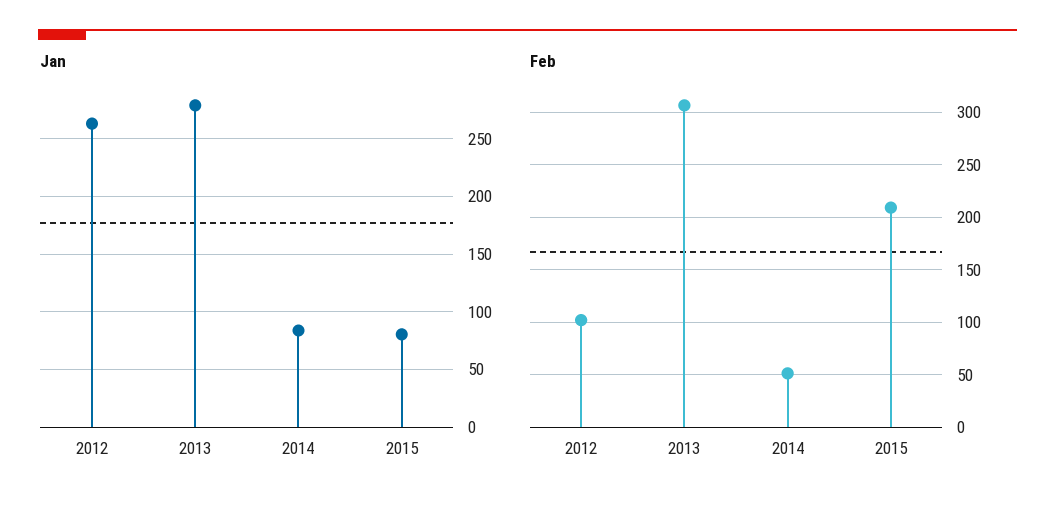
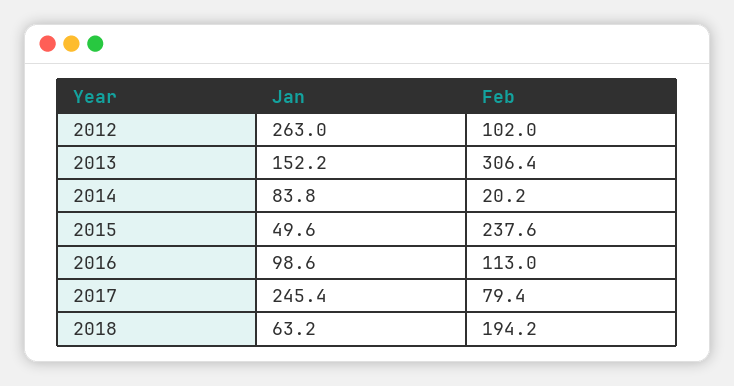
Jan, 2013: 280 -> 152.2
Jan, 2015: 80 -> 49.6
Feb, 2014: 50 -> 20.2
Feb, 2015: 210 -> 237.6
Jan, 2016: none -> 98.6
Feb, 2016: none -> 113
Jan, 2017: none -> 245.4
Feb, 2017: none -> 79.4
Jan, 2018: none -> 63.2
Feb, 2018: none -> 194.2

